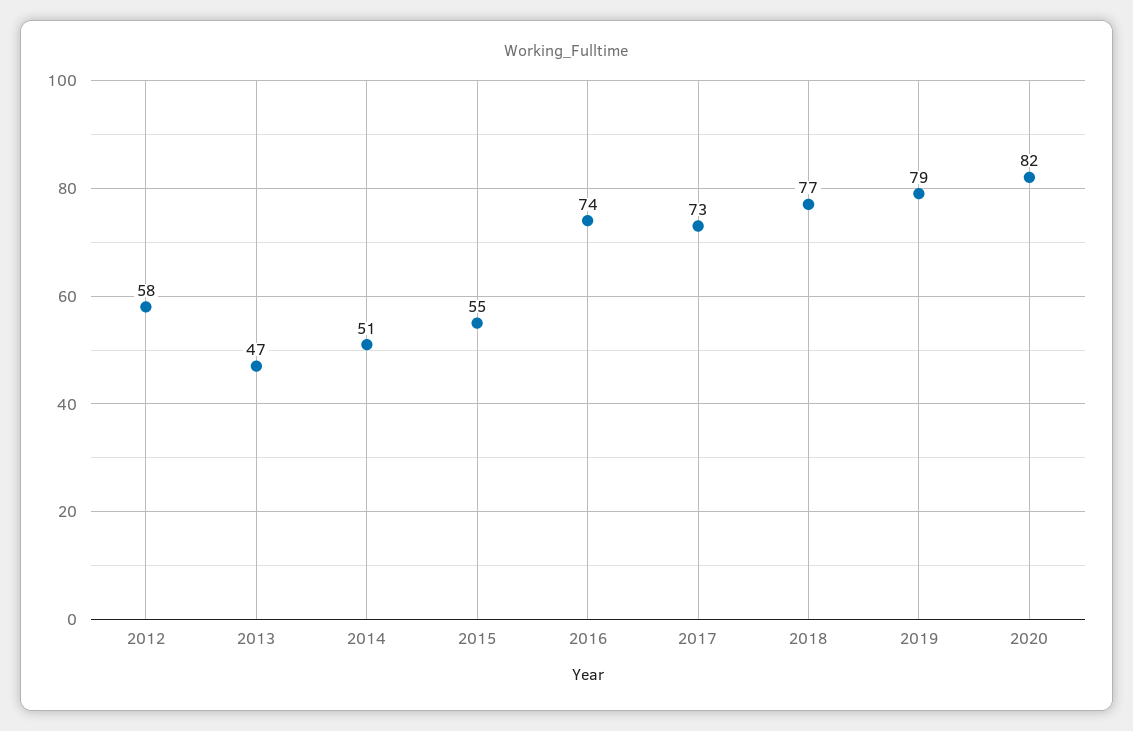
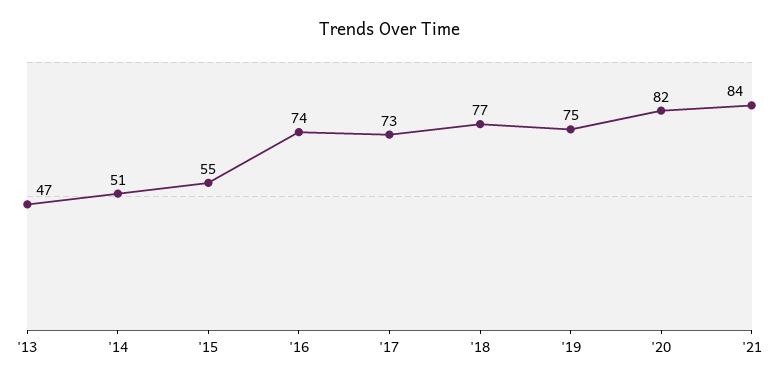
2012: 58 -> none
2019: 79 -> 75
'21: none -> 84

